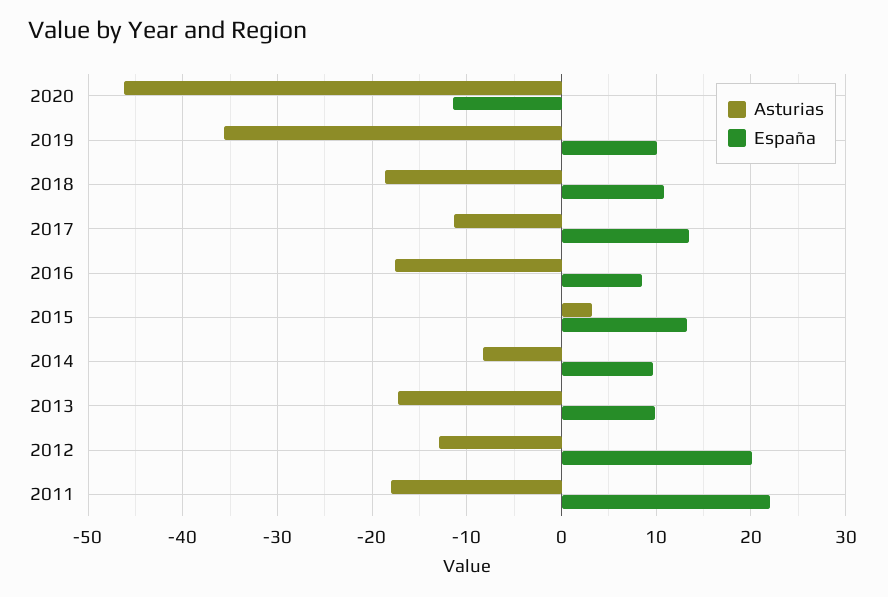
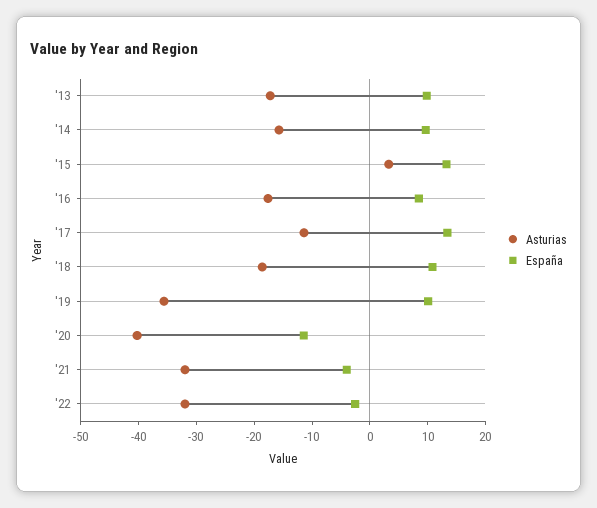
Asturias, 2020: -46 -> -40
Asturias, 2014: -8 -> -16
Asturias, 2012: -13 -> none
España, 2012: 20 -> none
Asturias, 2011: -18 -> none
España, 2011: 22 -> none
Asturias, '21: none -> -32
España, '21: none -> -4
Asturias, '22: none -> -32
España, '22: none -> -2

